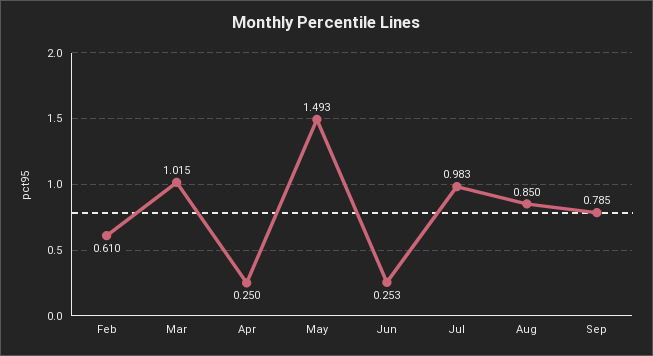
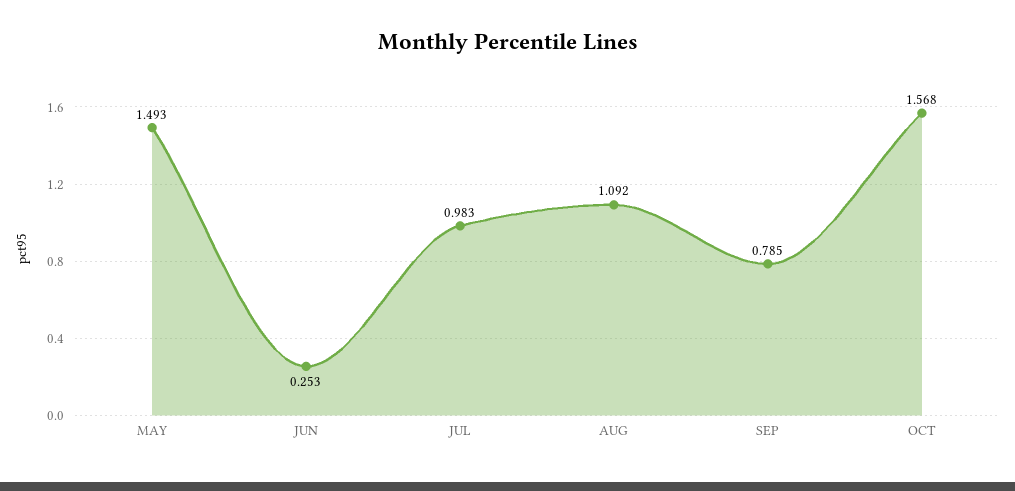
Feb: 0.61 -> none
Mar: 1.015 -> none
Apr: 0.25 -> none
Aug: 0.85 -> 1.092
OCT: none -> 1.568

